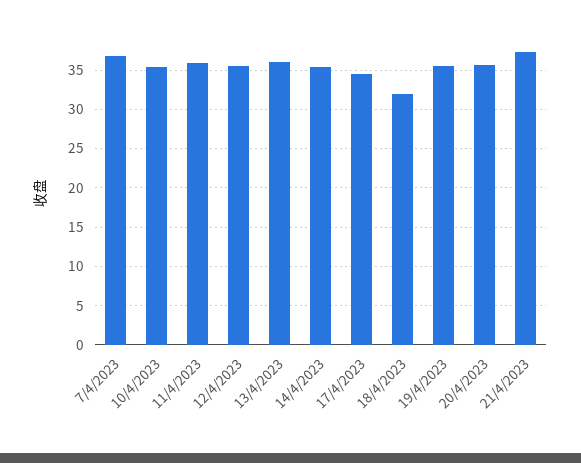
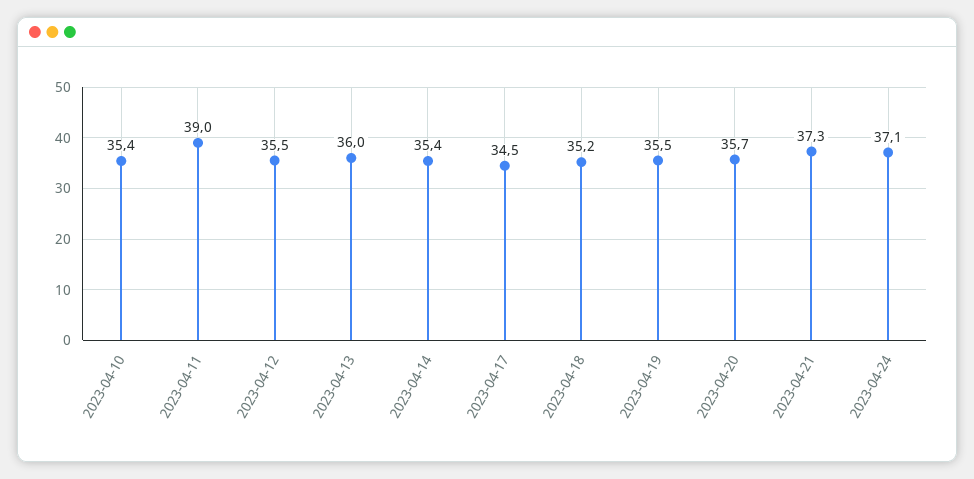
7/4/2023: 37 -> none
11/4/2023: 36 -> 39
18/4/2023: 32 -> 35.2
2023-04-24: none -> 37.1

